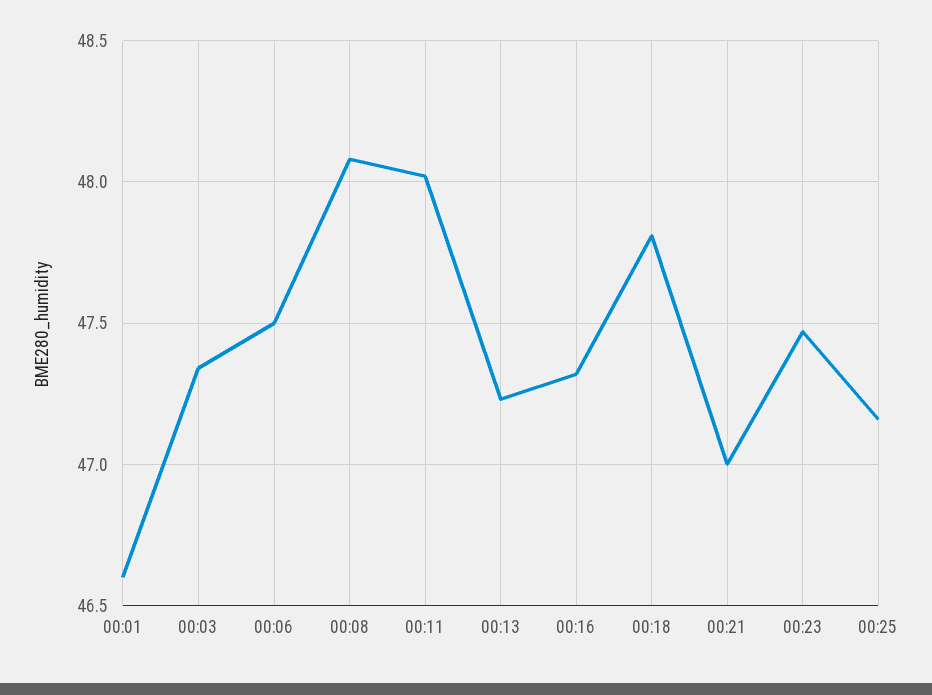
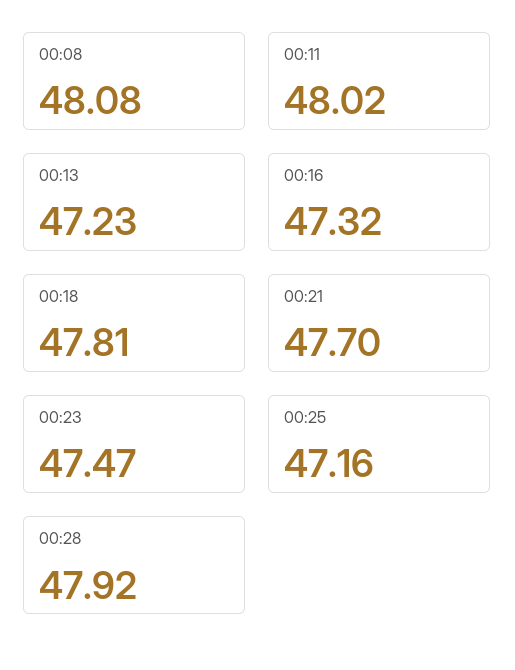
00:01: 46.6 -> none
00:03: 47.35 -> none
00:06: 47.5 -> none
00:21: 47 -> 47.7
00:28: none -> 47.92

